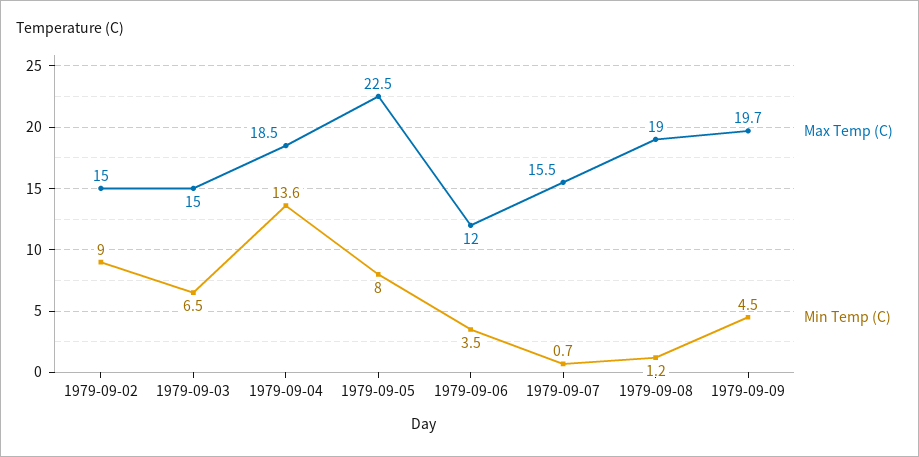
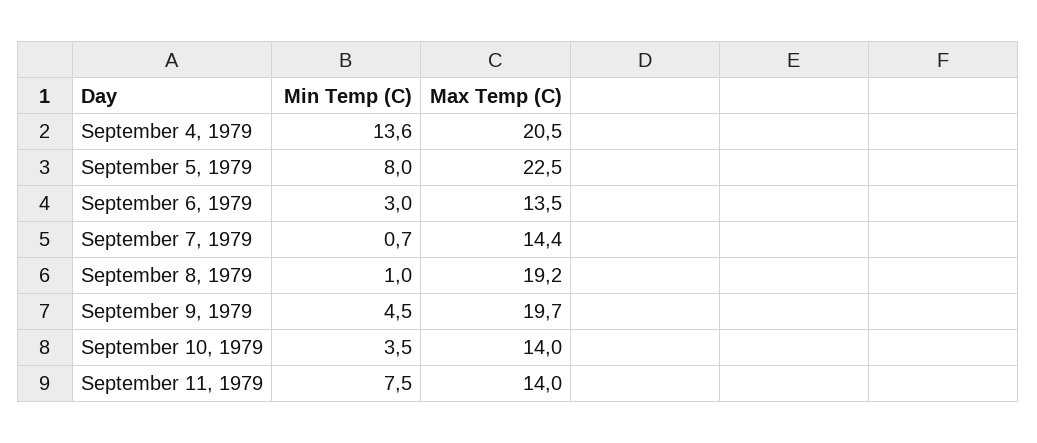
Max Temp (C), 1979-09-02: 15 -> none
Min Temp (C), 1979-09-02: 9 -> none
Max Temp (C), 1979-09-03: 15 -> none
Min Temp (C), 1979-09-03: 6.5 -> none
Max Temp (C), 1979-09-04: 18.5 -> 20.5
Max Temp (C), 1979-09-06: 12 -> 13.5
Min Temp (C), 1979-09-06: 3.5 -> 3
Max Temp (C), 1979-09-07: 15.5 -> 14.4
Max Temp (C), 1979-09-08: 19 -> 19.2
Min Temp (C), 1979-09-08: 1.2 -> 1
Min Temp (C), September 10, 1979: none -> 3.5
Max Temp (C), September 10, 1979: none -> 14
Min Temp (C), September 11, 1979: none -> 7.5
Max Temp (C), September 11, 1979: none -> 14

